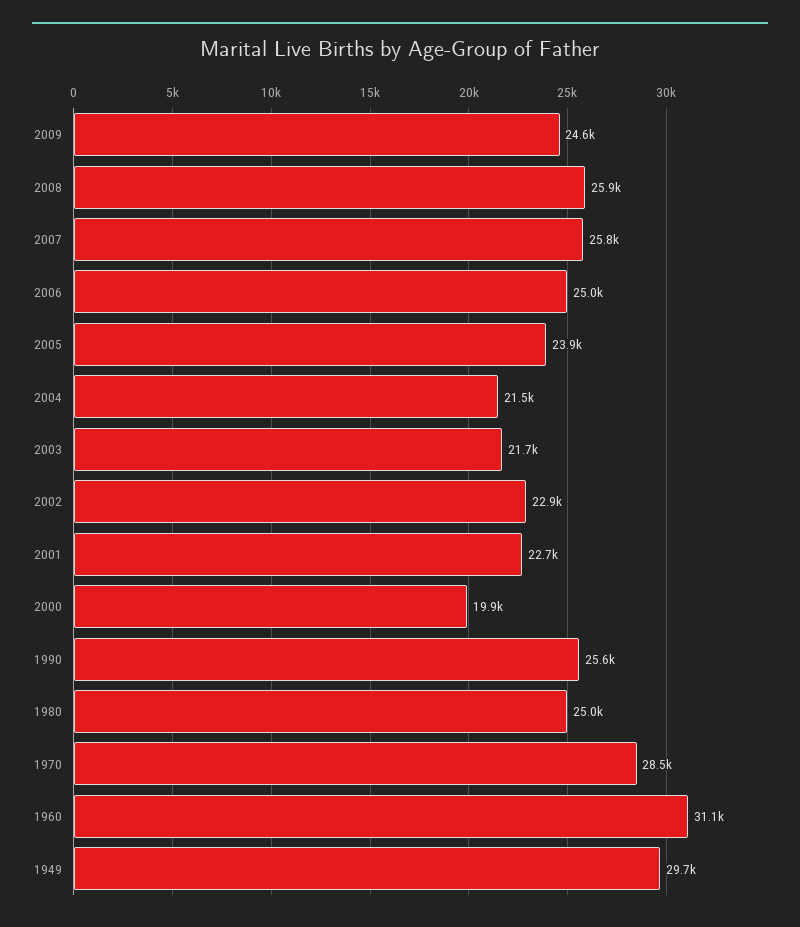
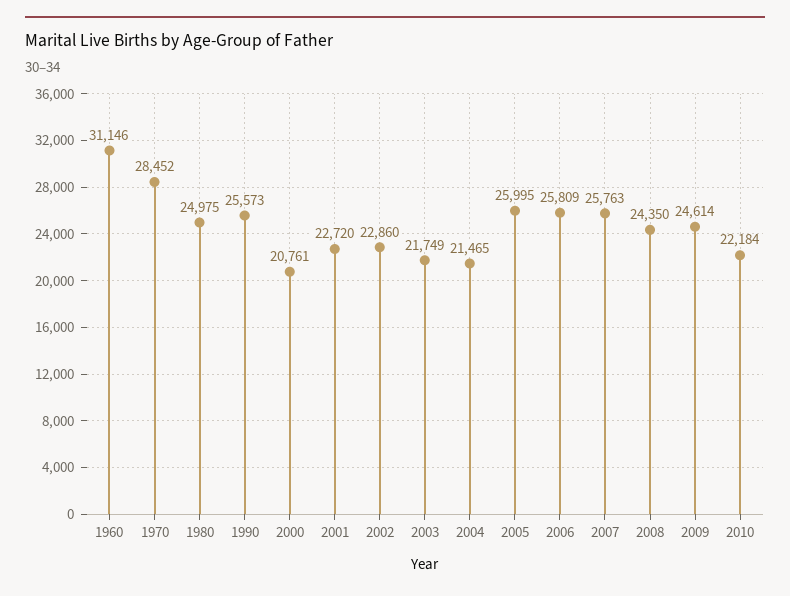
2008: 25900 -> 24350
2006: 25000 -> 25809
2005: 23900 -> 25995
2000: 19900 -> 20761
1949: 29700 -> none
2010: none -> 22184

